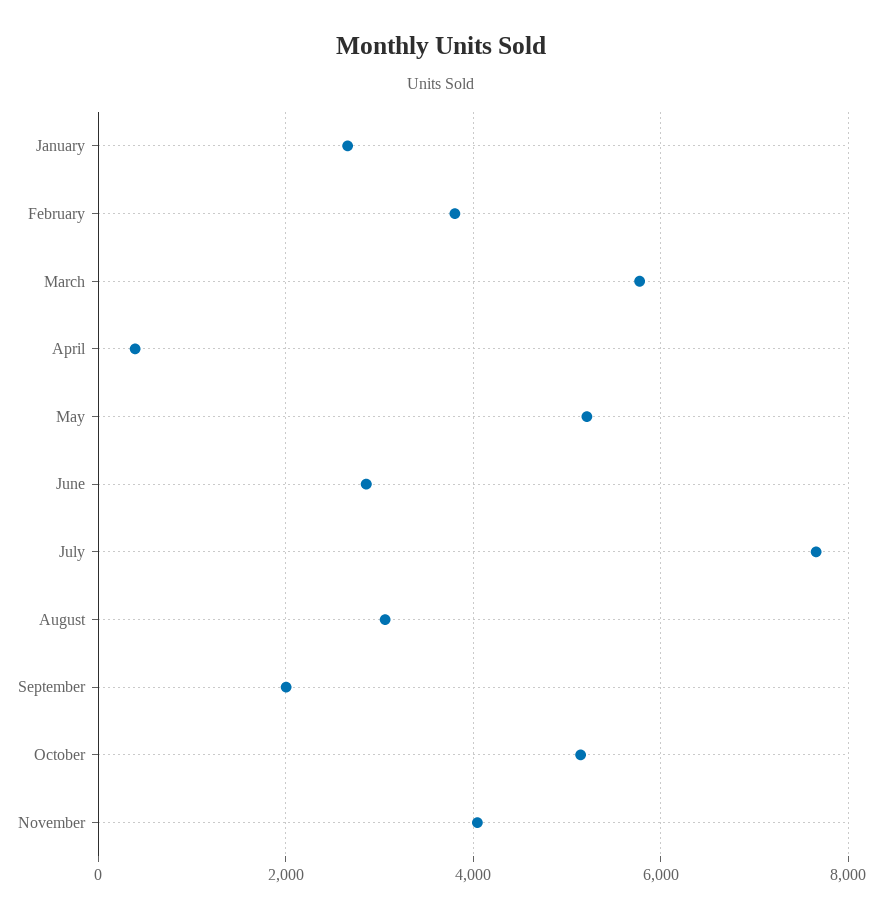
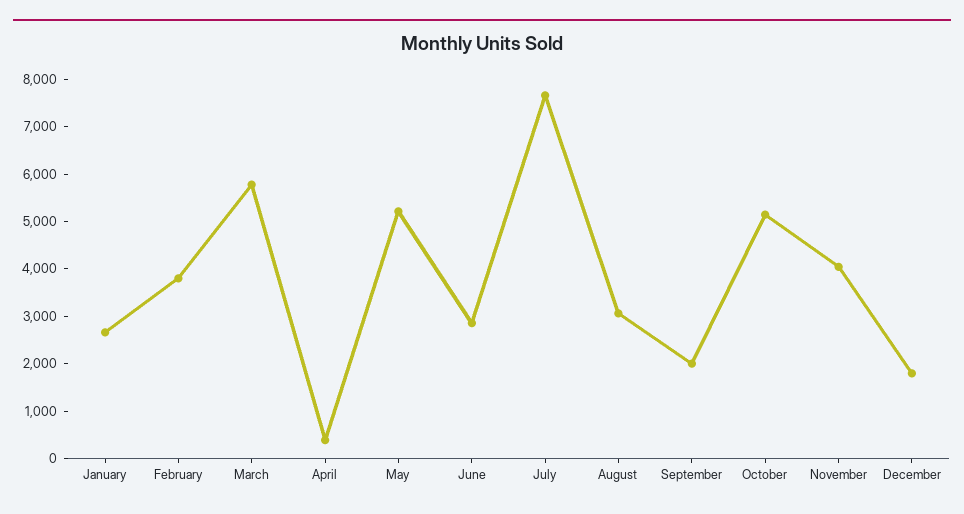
December: none -> 1800

